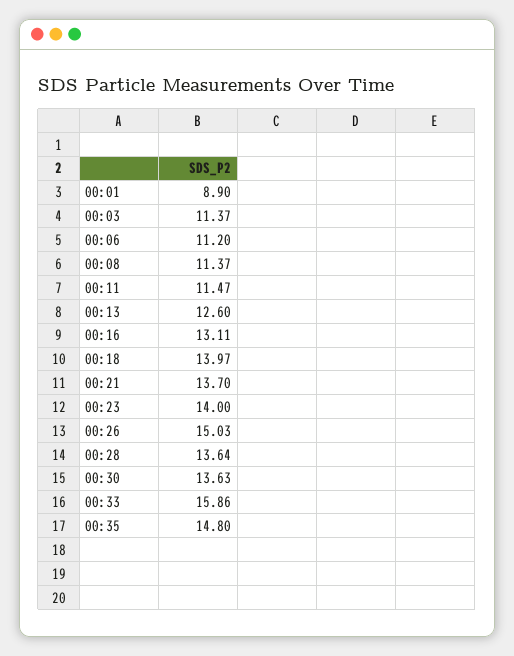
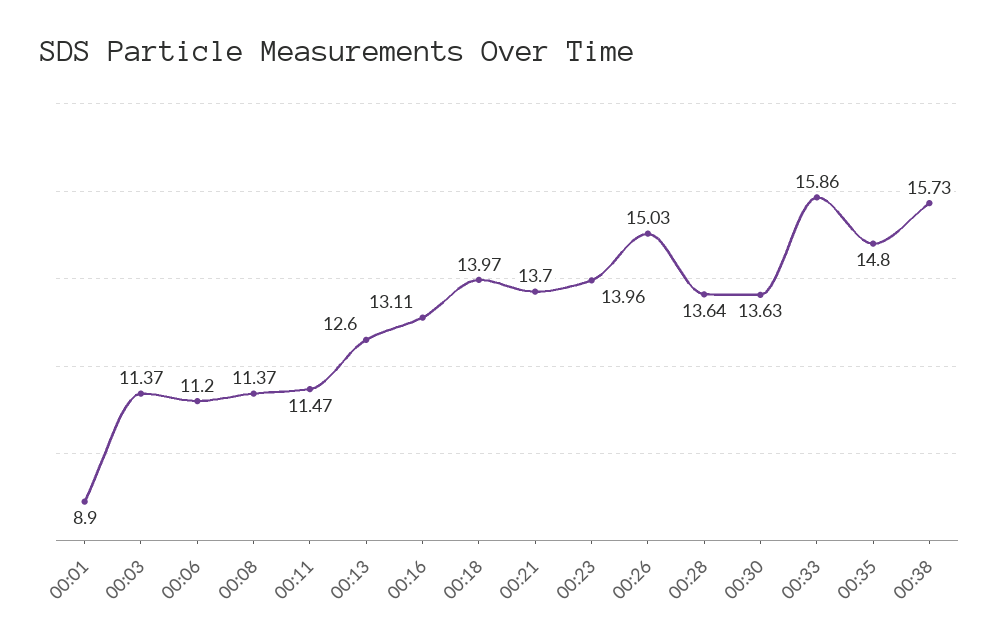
00:23: 14 -> 13.96
00:38: none -> 15.73

